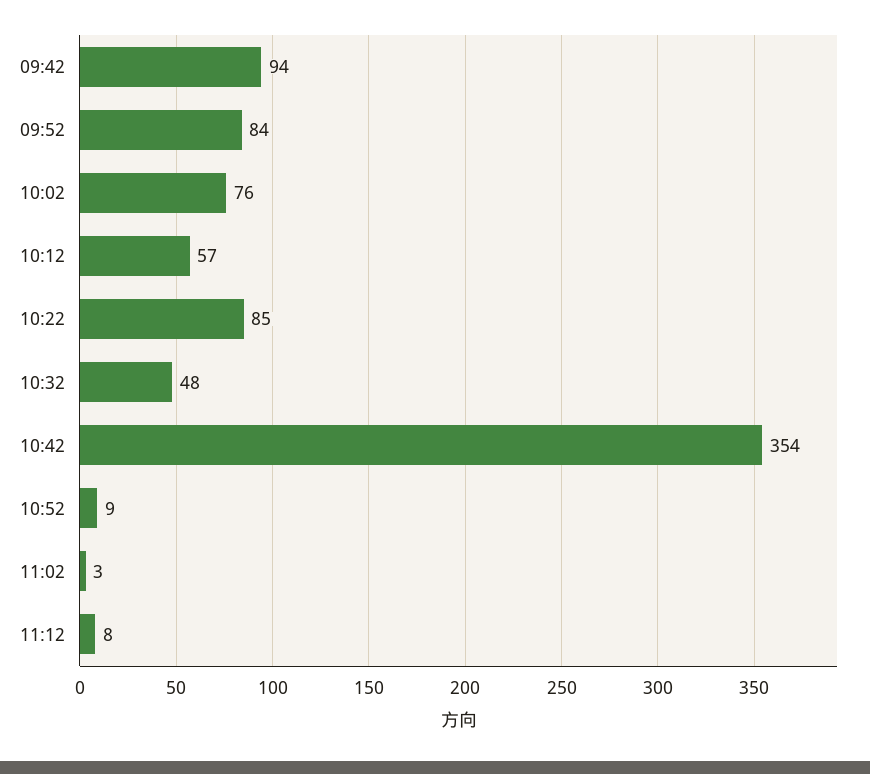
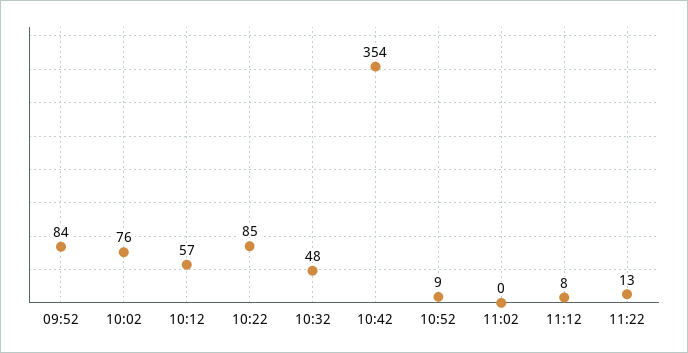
09:42: 94 -> none
11:02: 3 -> 0
11:22: none -> 13

